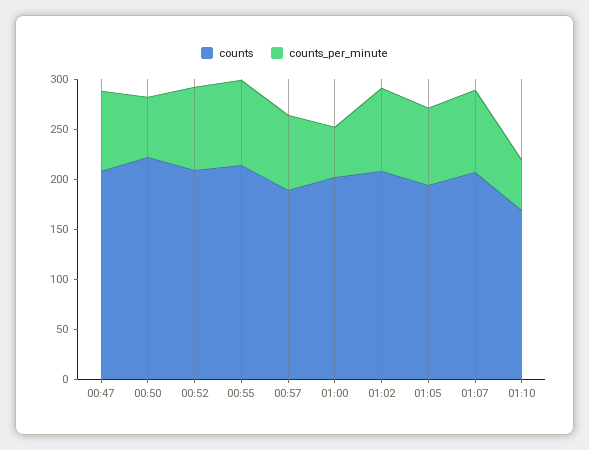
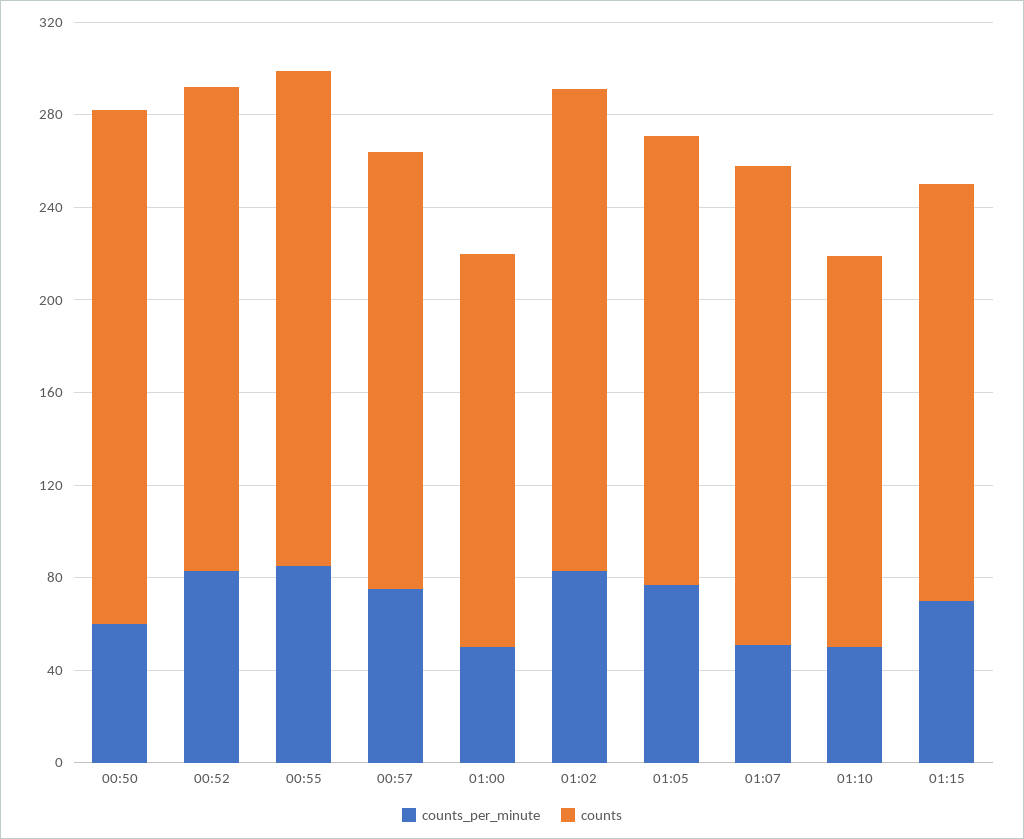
counts, 00:47: 210 -> none
counts_per_minute, 00:47: 80 -> none
counts, 01:00: 200 -> 170
counts_per_minute, 01:07: 80 -> 50
counts_per_minute, 01:15: none -> 70
counts, 01:15: none -> 180

